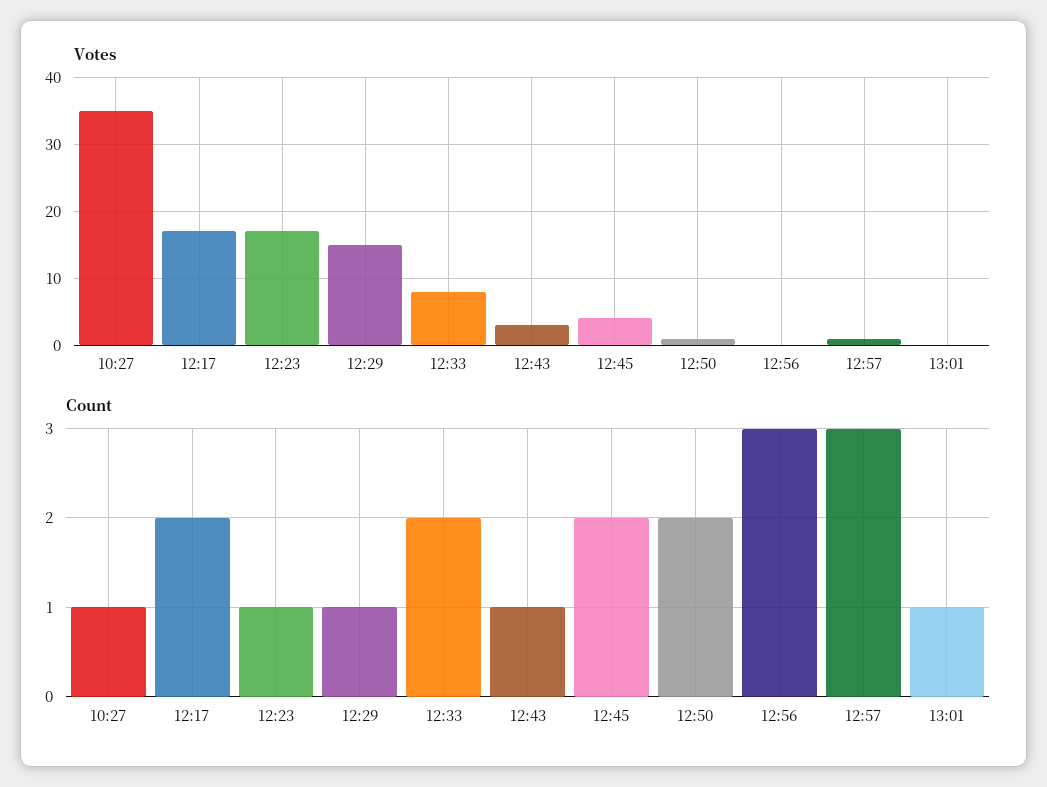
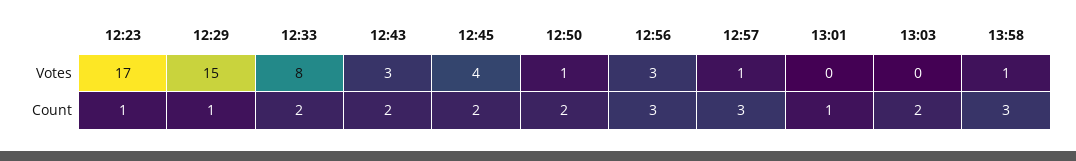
Votes, 10:27: 35 -> none
Votes, 12:17: 17 -> none
Votes, 12:56: 0 -> 3
Count, 10:27: 1 -> none
Count, 12:17: 2 -> none
Count, 12:43: 1 -> 2
Votes, 13:03: none -> 0
Votes, 13:58: none -> 1
Count, 13:03: none -> 2
Count, 13:58: none -> 3

